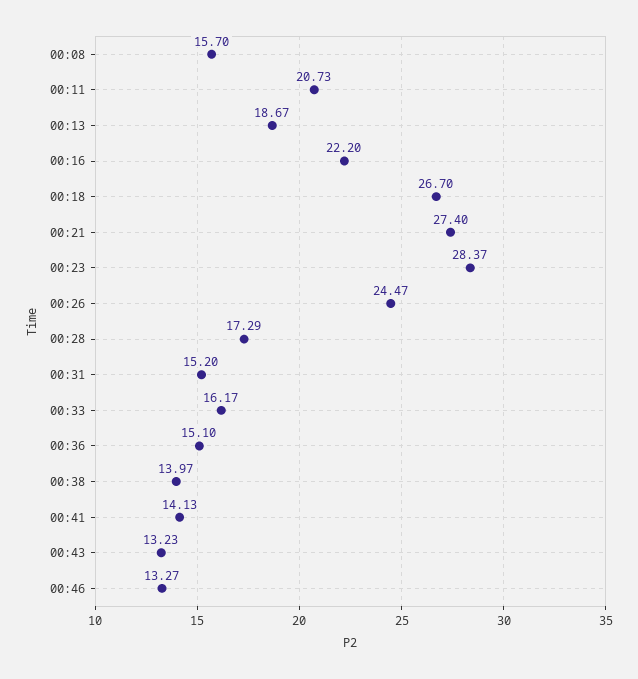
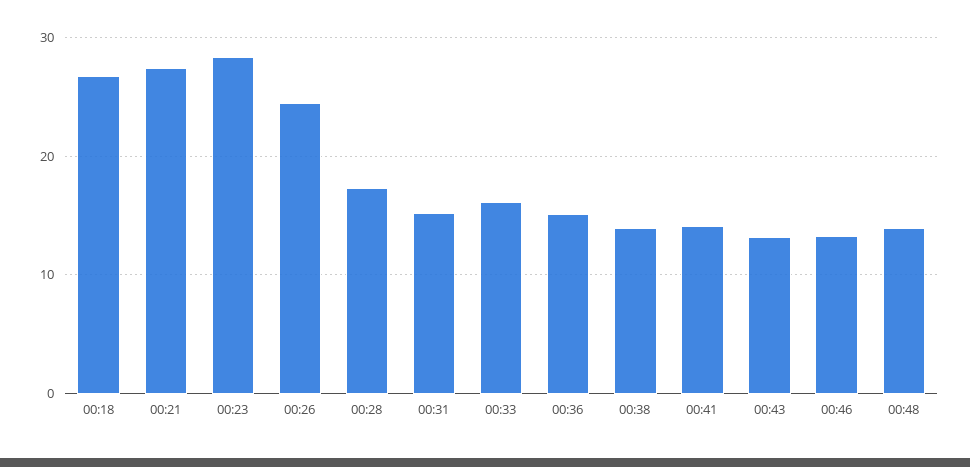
00:08: 15.7 -> none
00:11: 20.73 -> none
00:13: 18.67 -> none
00:16: 22.2 -> none
00:48: none -> 14

